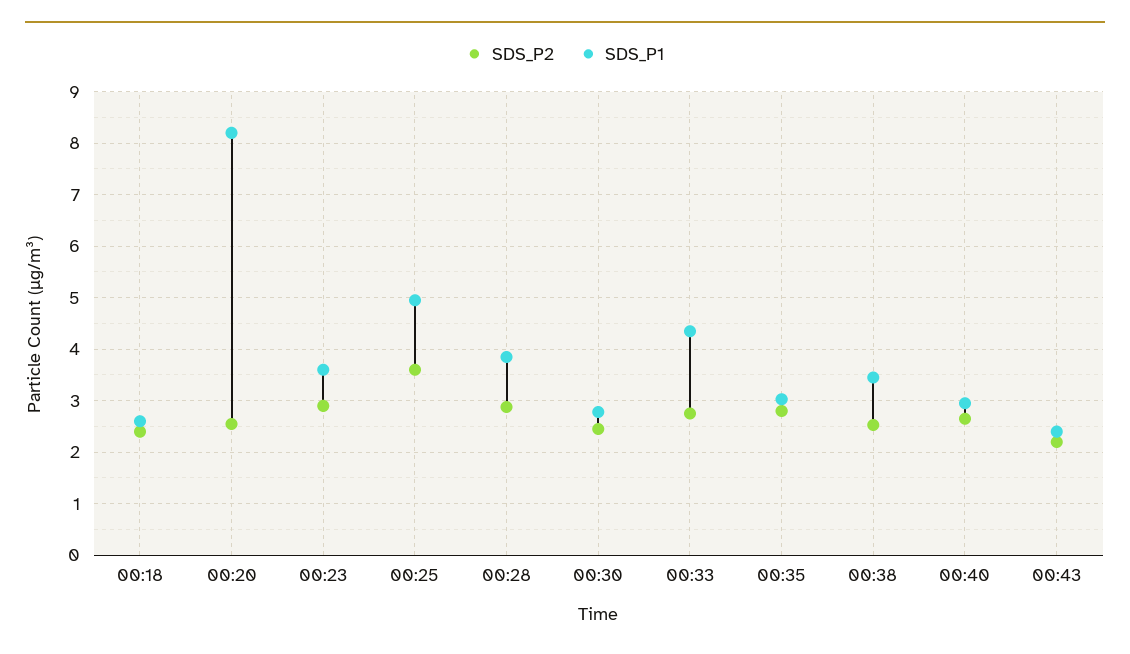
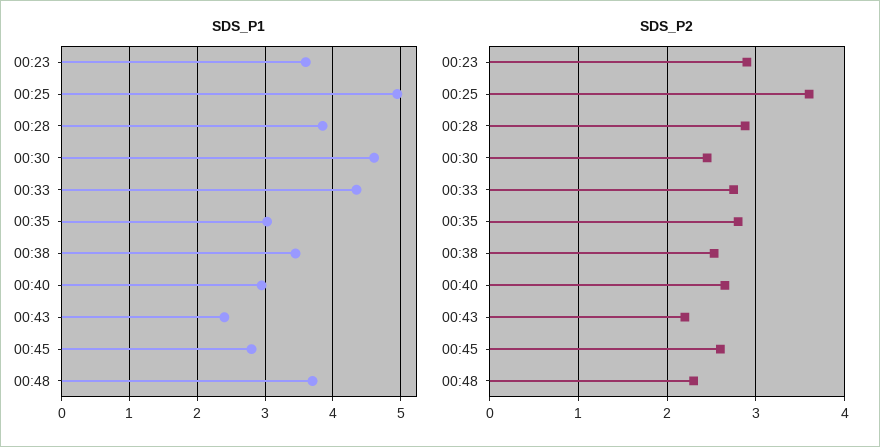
SDS_P2, 00:18: 2.4 -> none
SDS_P1, 00:18: 2.6 -> none
SDS_P2, 00:20: 2.6 -> none
SDS_P1, 00:20: 8.2 -> none
SDS_P1, 00:30: 2.8 -> 4.6
SDS_P1, 00:45: none -> 2.8
SDS_P1, 00:48: none -> 3.7
SDS_P2, 00:45: none -> 2.6
SDS_P2, 00:48: none -> 2.3

